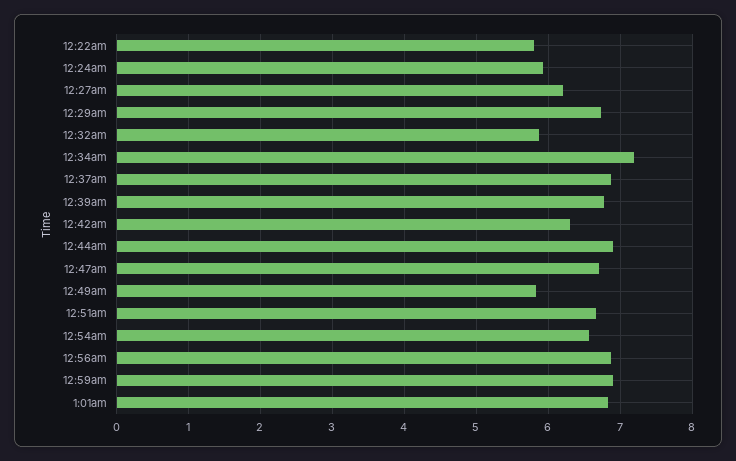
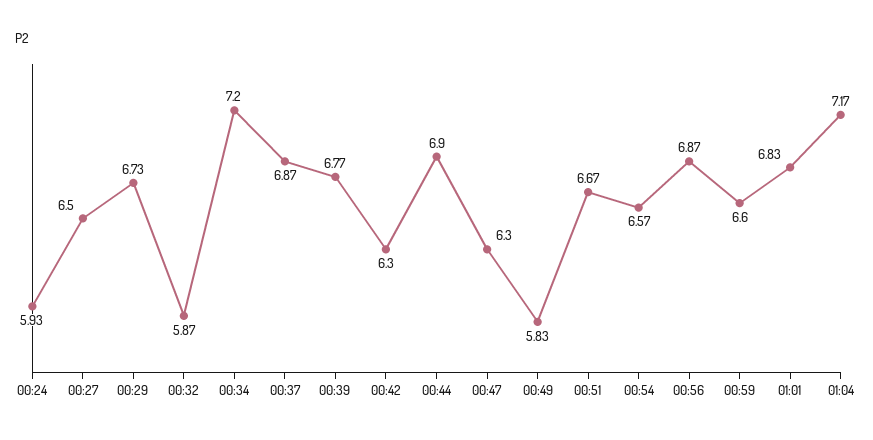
12:22am: 5.8 -> none
12:27am: 6.2 -> 6.5
12:47am: 6.7 -> 6.3
12:59am: 6.9 -> 6.6
01:04: none -> 7.17

